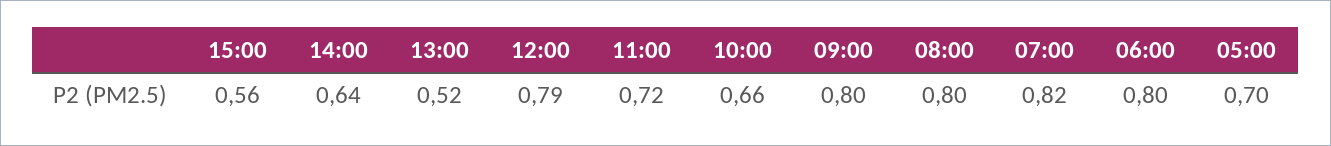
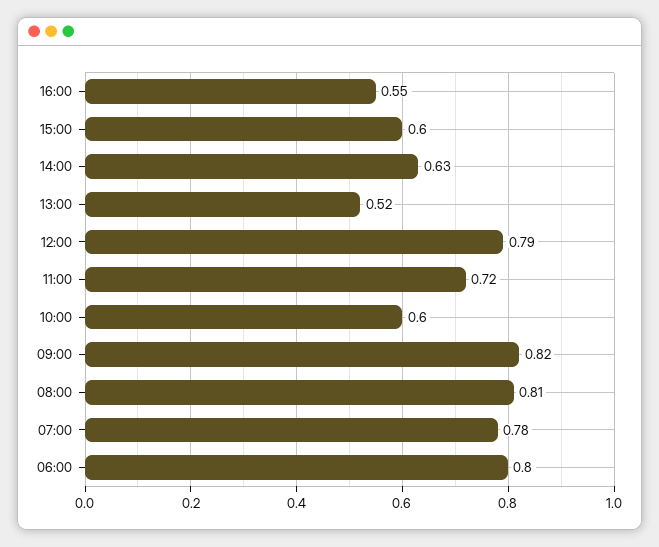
15:00: 0.56 -> 0.6
14:00: 0.64 -> 0.63
10:00: 0.66 -> 0.6
09:00: 0.8 -> 0.82
08:00: 0.8 -> 0.81
07:00: 0.82 -> 0.78
05:00: 0.7 -> none
16:00: none -> 0.55

